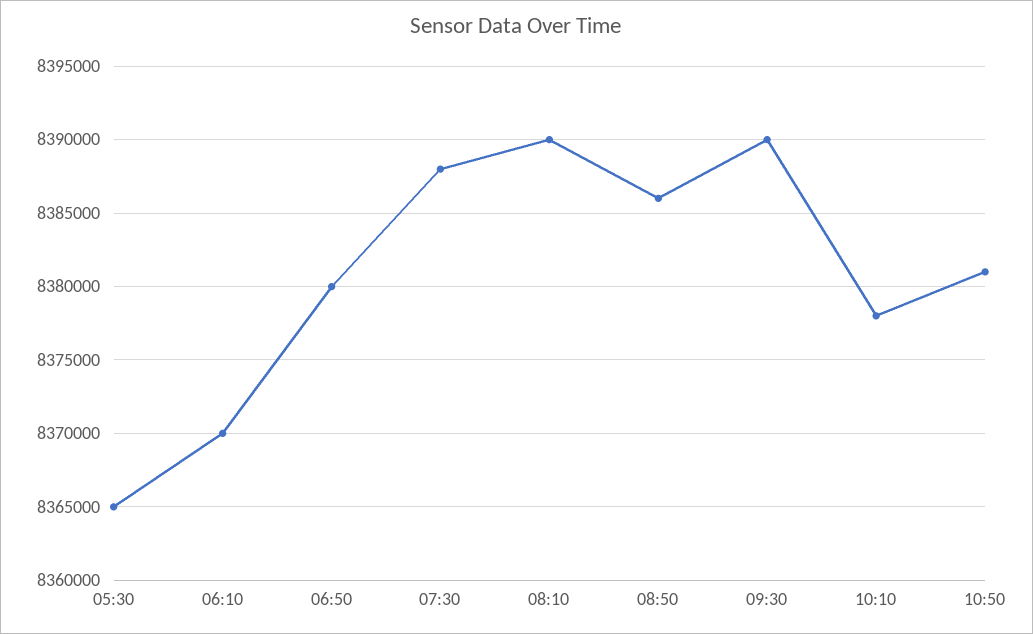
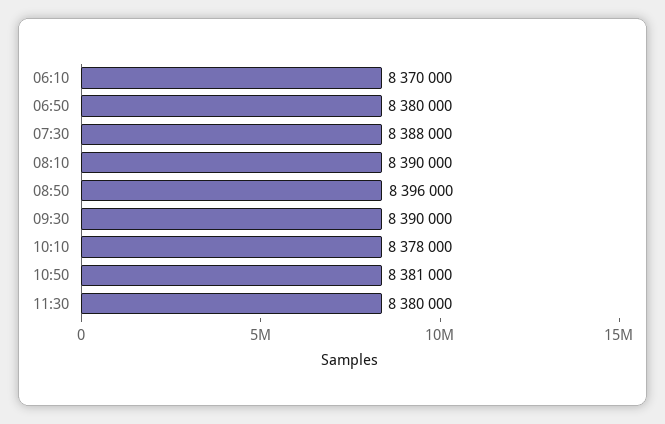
05:30: 8365000 -> none
08:50: 8386000 -> 8396000
11:30: none -> 8380000

